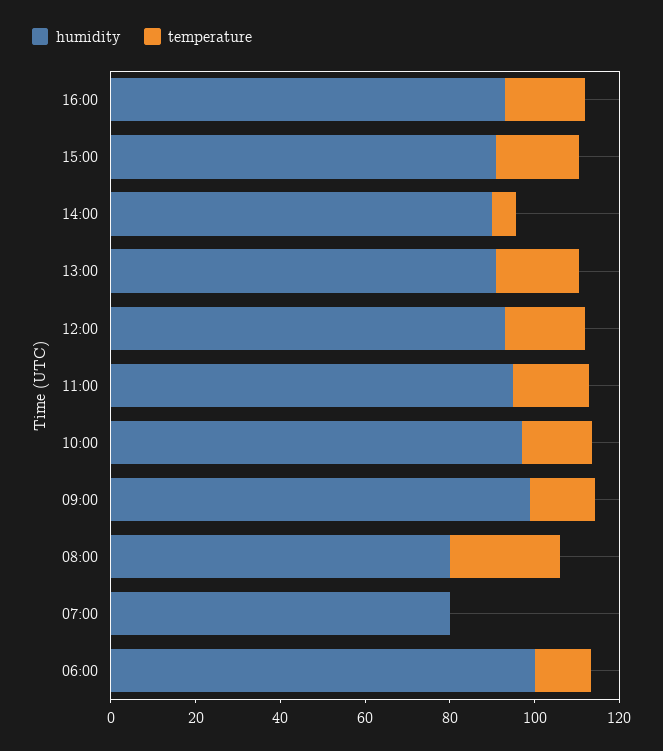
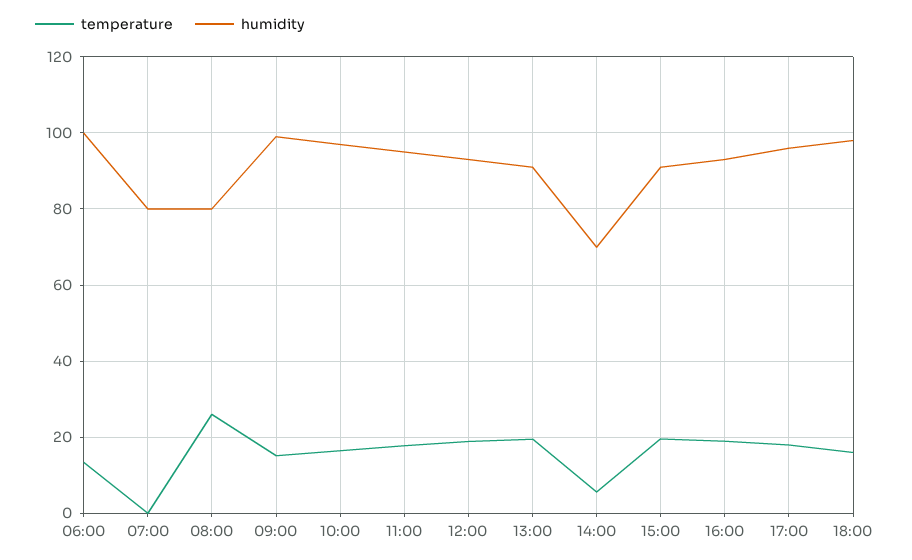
humidity, 14:00: 90 -> 70
temperature, 17:00: none -> 18
humidity, 17:00: none -> 96
temperature, 18:00: none -> 16
humidity, 18:00: none -> 98

